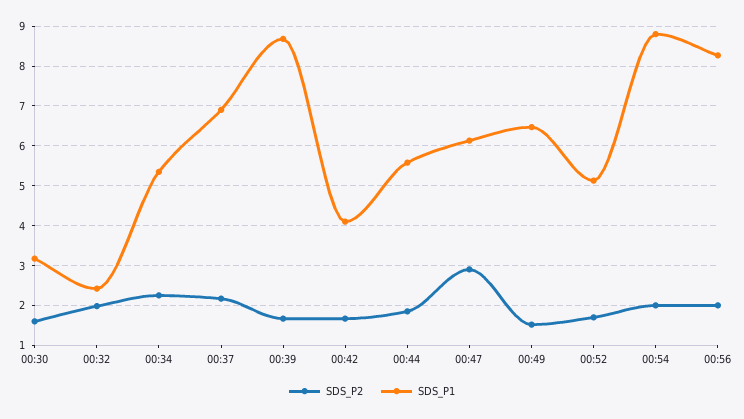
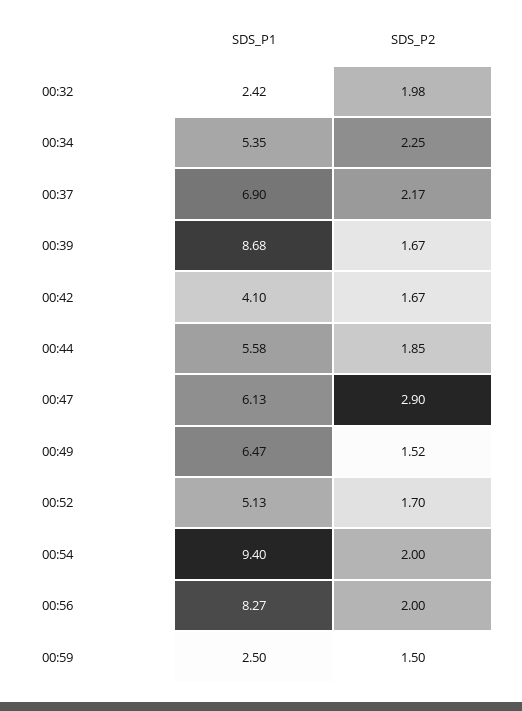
SDS_P2, 00:30: 1.6 -> none
SDS_P1, 00:30: 3.2 -> none
SDS_P1, 00:54: 8.8 -> 9.4
SDS_P1, 00:59: none -> 2.5
SDS_P2, 00:59: none -> 1.5

